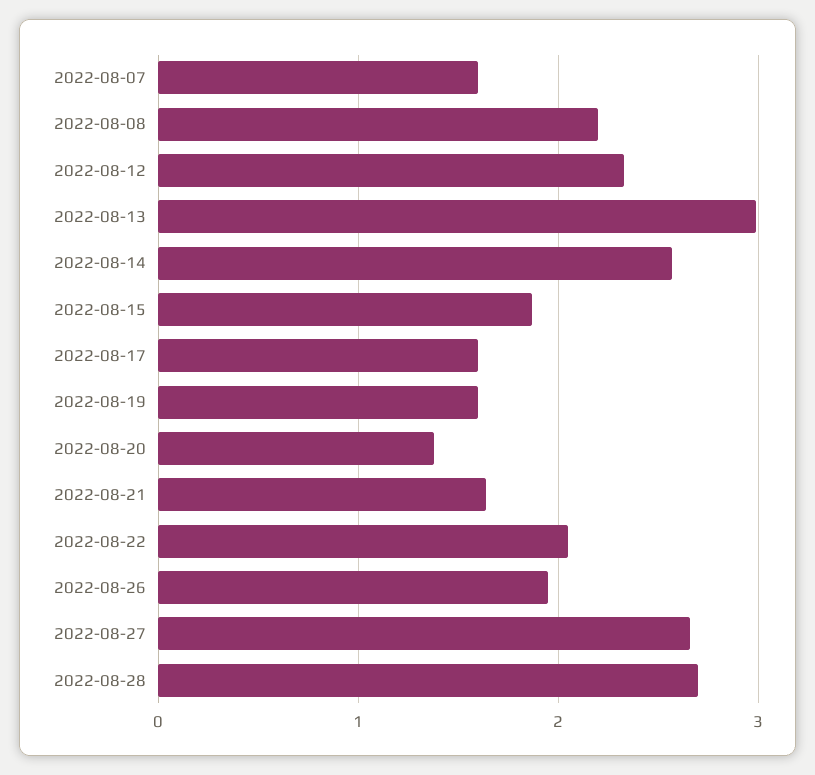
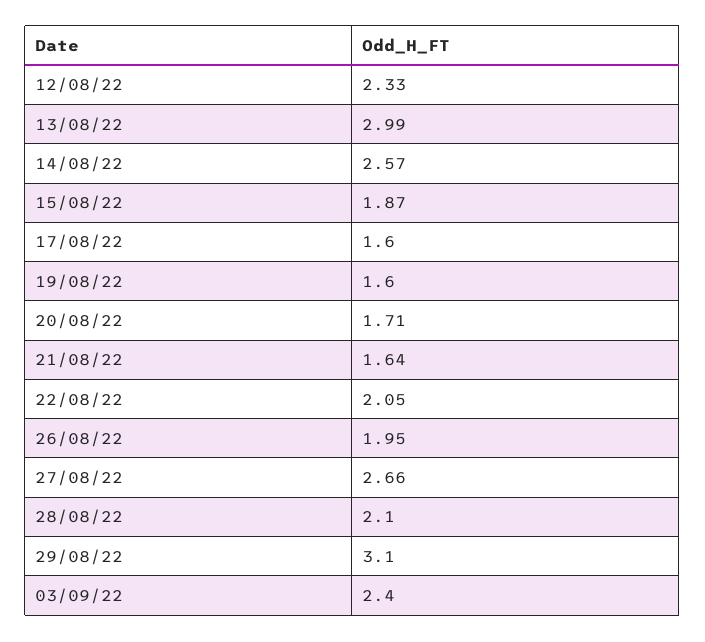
2022-08-07: 1.6 -> none
2022-08-08: 2.2 -> none
2022-08-20: 1.4 -> 1.71
2022-08-28: 2.7 -> 2.1
29/08/22: none -> 3.1
03/09/22: none -> 2.4

